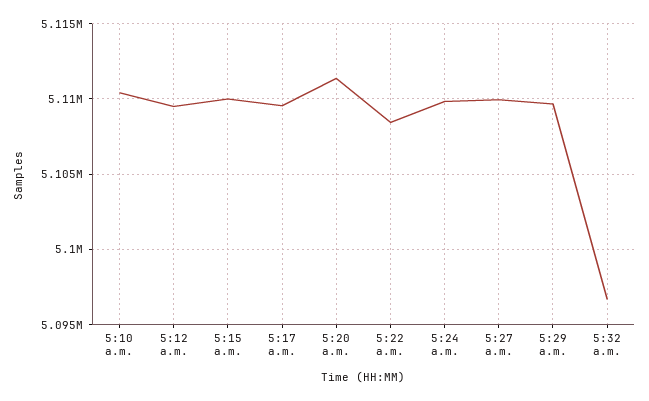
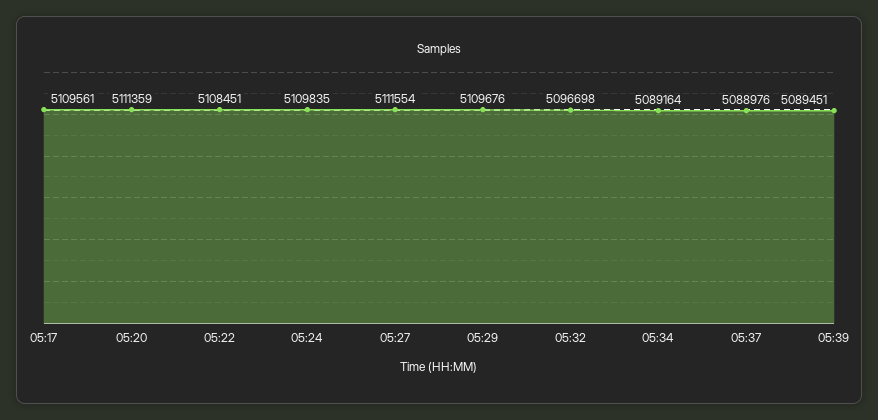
5:10 a.m.: 5110500 -> none
5:12 a.m.: 5109500 -> none
5:15 a.m.: 5110000 -> none
5:27 a.m.: 5110000 -> 5111554
05:34: none -> 5089164
05:37: none -> 5088976
05:39: none -> 5089451

